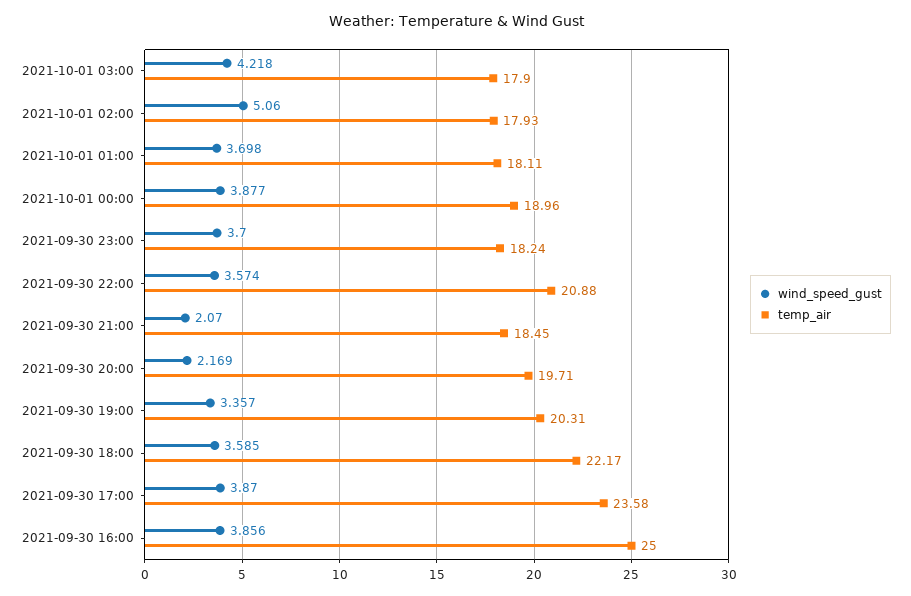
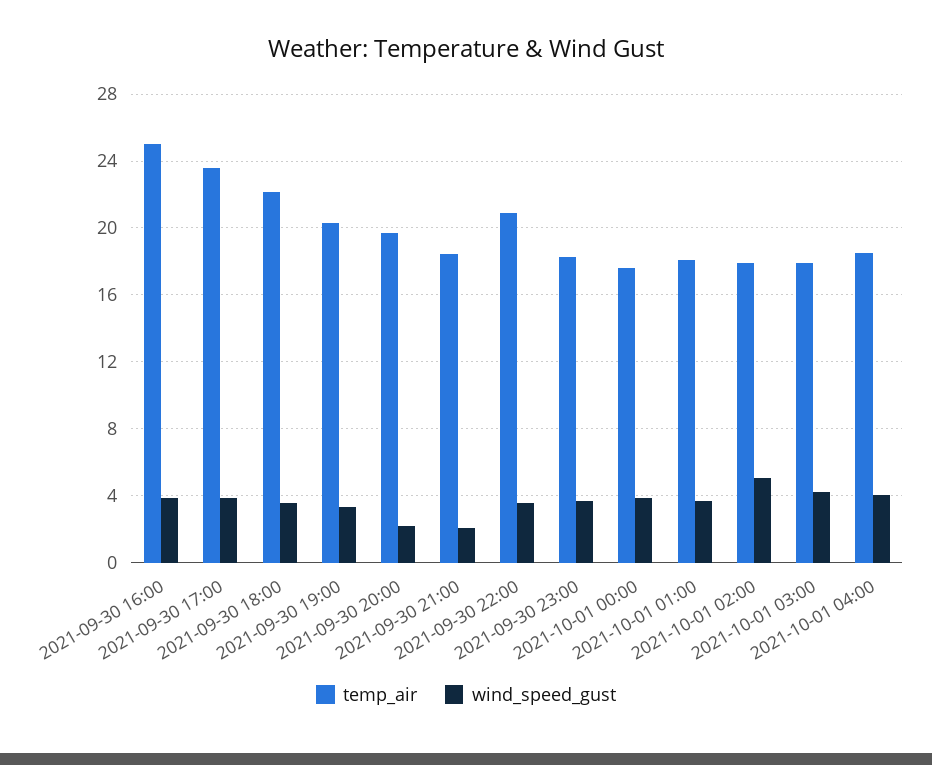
temp_air, 2021-10-01 00:00: 18.96 -> 17.5
temp_air, 2021-10-01 04:00: none -> 18.5
wind_speed_gust, 2021-10-01 04:00: none -> 4

